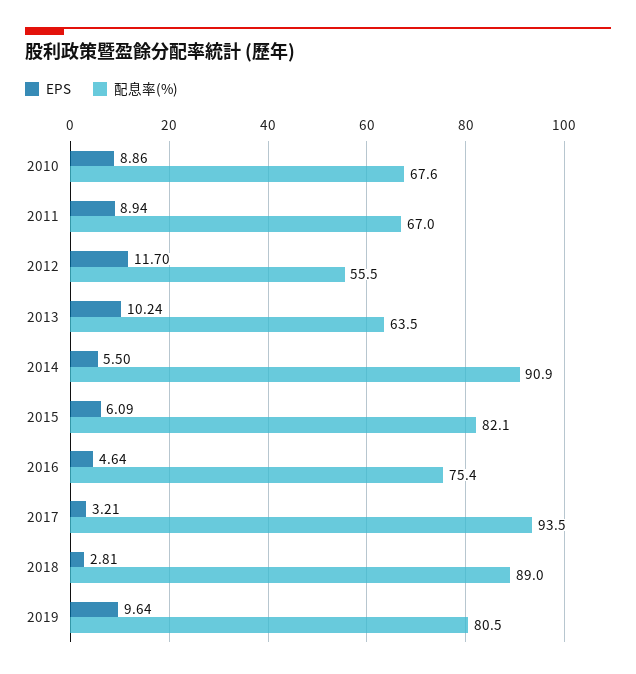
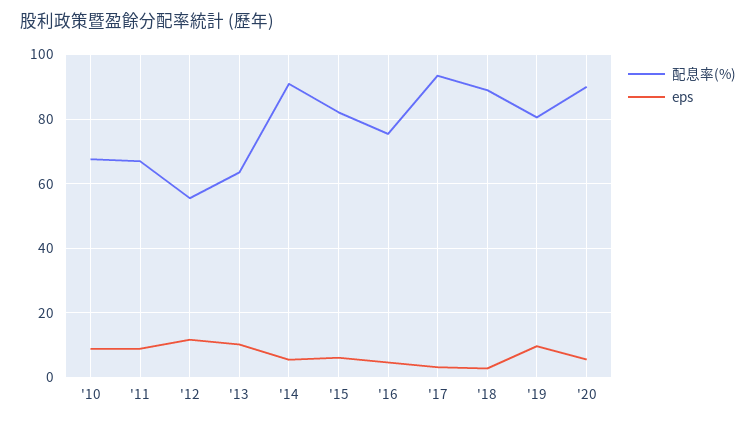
配息率(%), '20: none -> 90
EPS, '20: none -> 6

